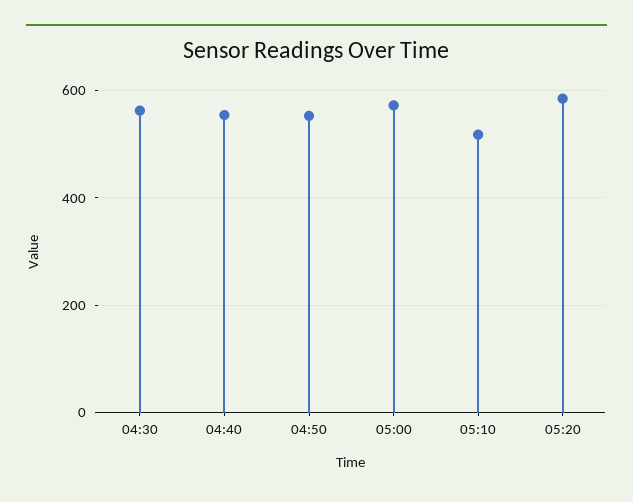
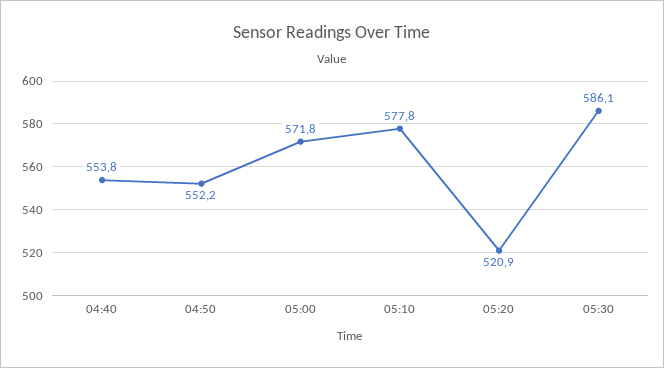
04:30: 560 -> none
05:10: 520 -> 577.8
05:20: 580 -> 520.9
05:30: none -> 586.1

